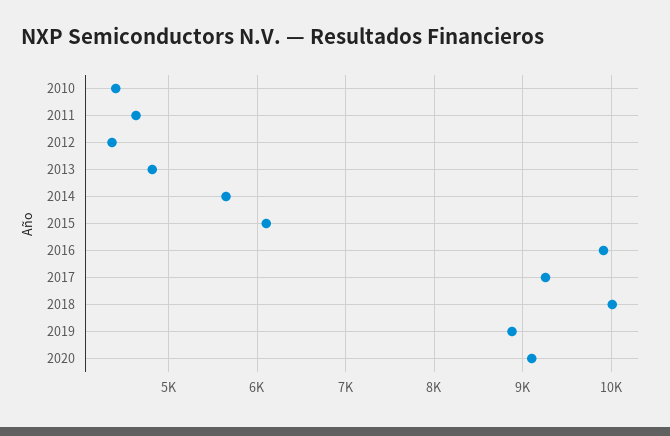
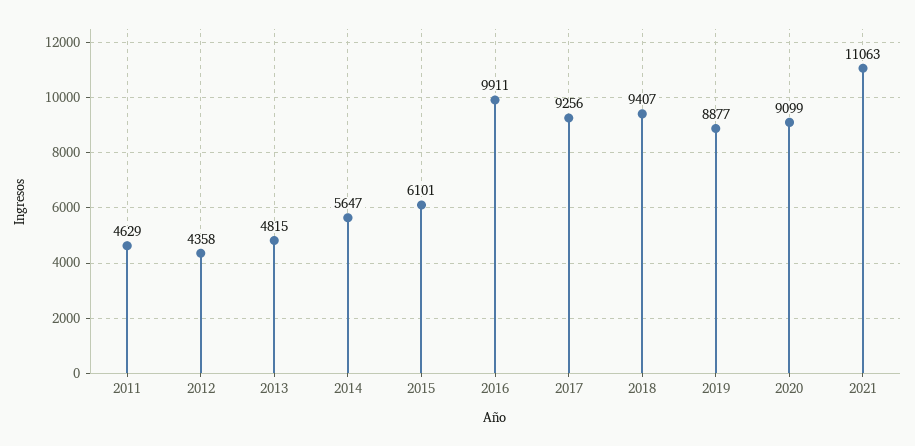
2010: 4400 -> none
2018: 10000 -> 9407
2021: none -> 11063

